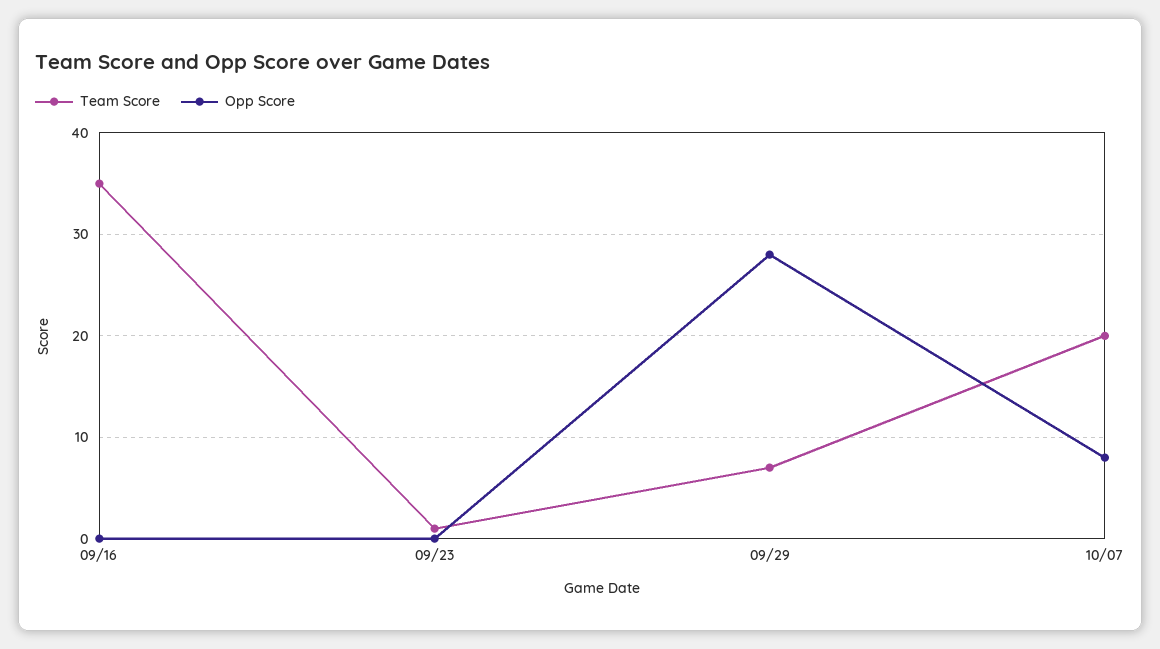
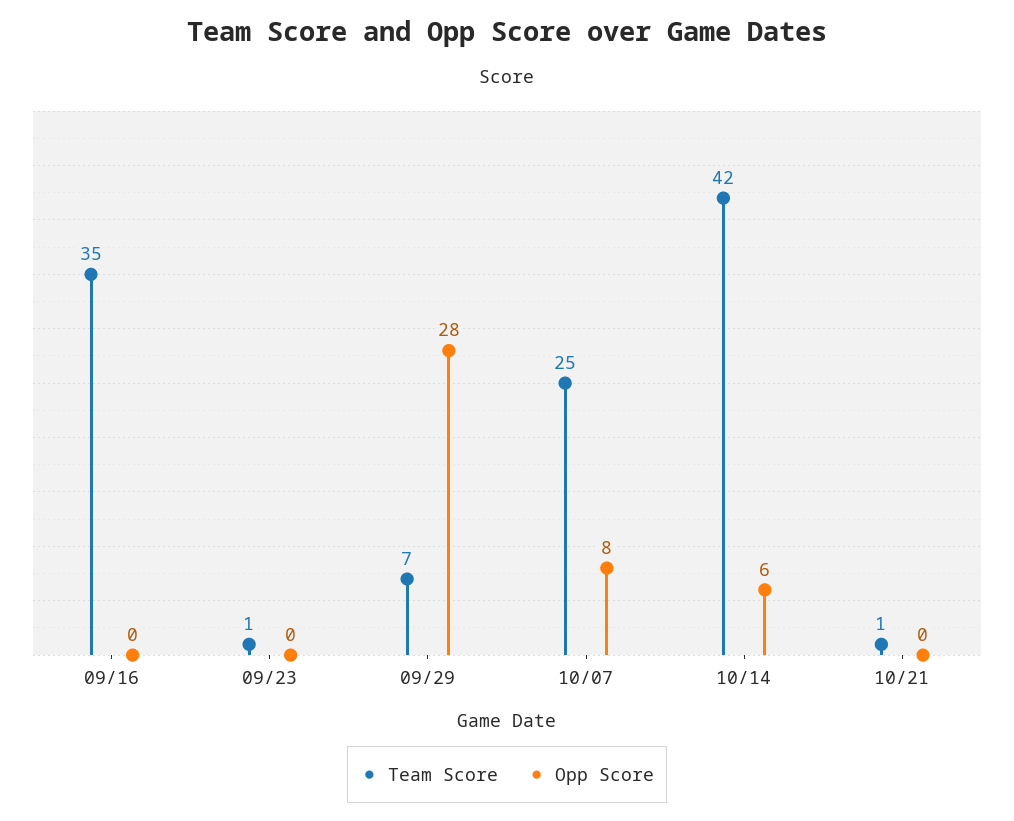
Team Score, 10/07: 20 -> 25
Team Score, 10/14: none -> 42
Opp Score, 10/14: none -> 6
Team Score, 10/21: none -> 1
Opp Score, 10/21: none -> 0

